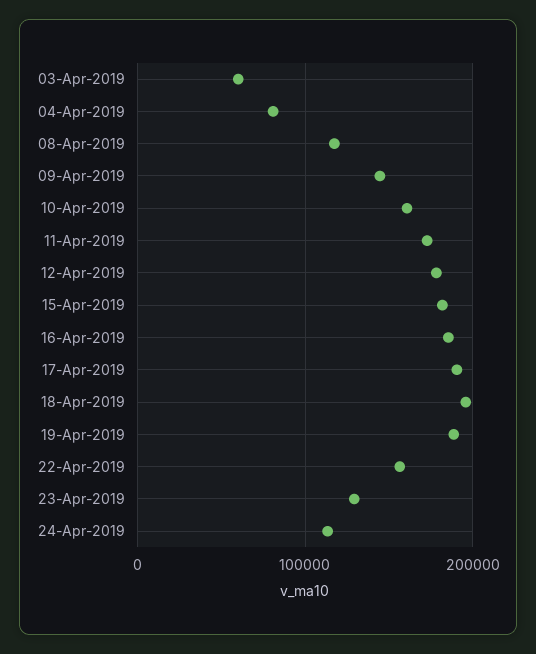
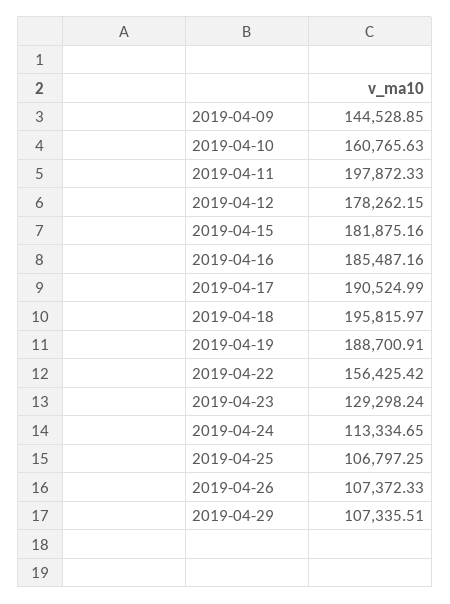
03-Apr-2019: 60000 -> none
04-Apr-2019: 80000 -> none
08-Apr-2019: 120000 -> none
11-Apr-2019: 170000 -> 197872.33
2019-04-25: none -> 106797.25
2019-04-26: none -> 107372.33
2019-04-29: none -> 107335.51

